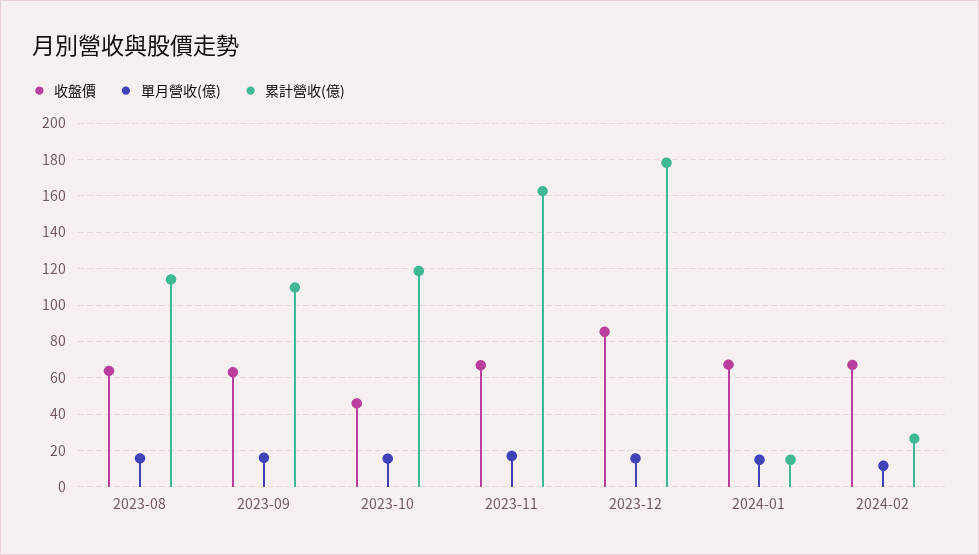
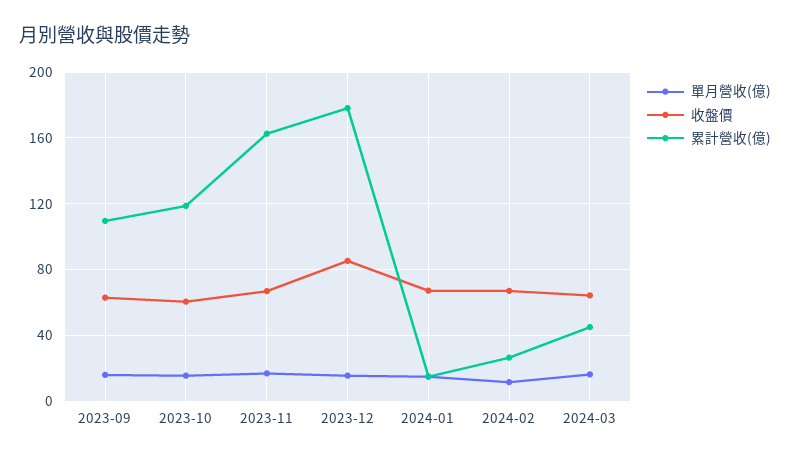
收盤價, 2023-08: 65 -> none
單月營收(億), 2023-08: 15 -> none
累計營收(億), 2023-08: 115 -> none
收盤價, 2023-10: 45 -> 60
單月營收(億), 2024-03: none -> 15
收盤價, 2024-03: none -> 65
累計營收(億), 2024-03: none -> 45

